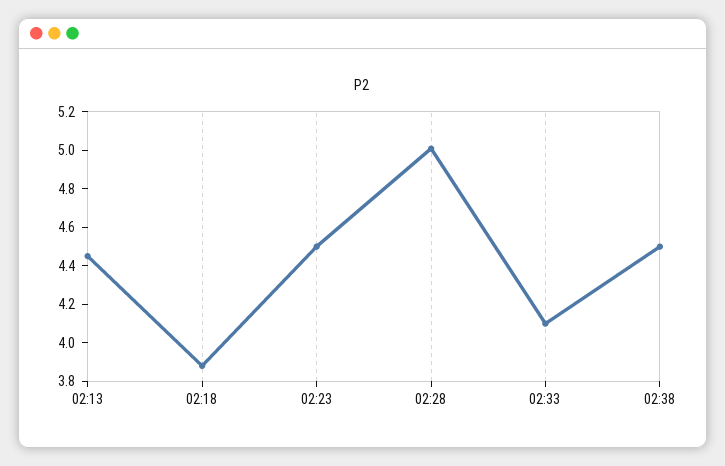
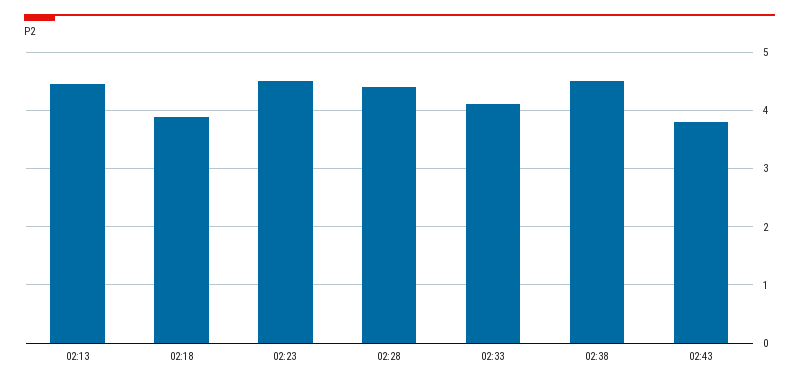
02:28: 5 -> 4.4
02:43: none -> 3.8

